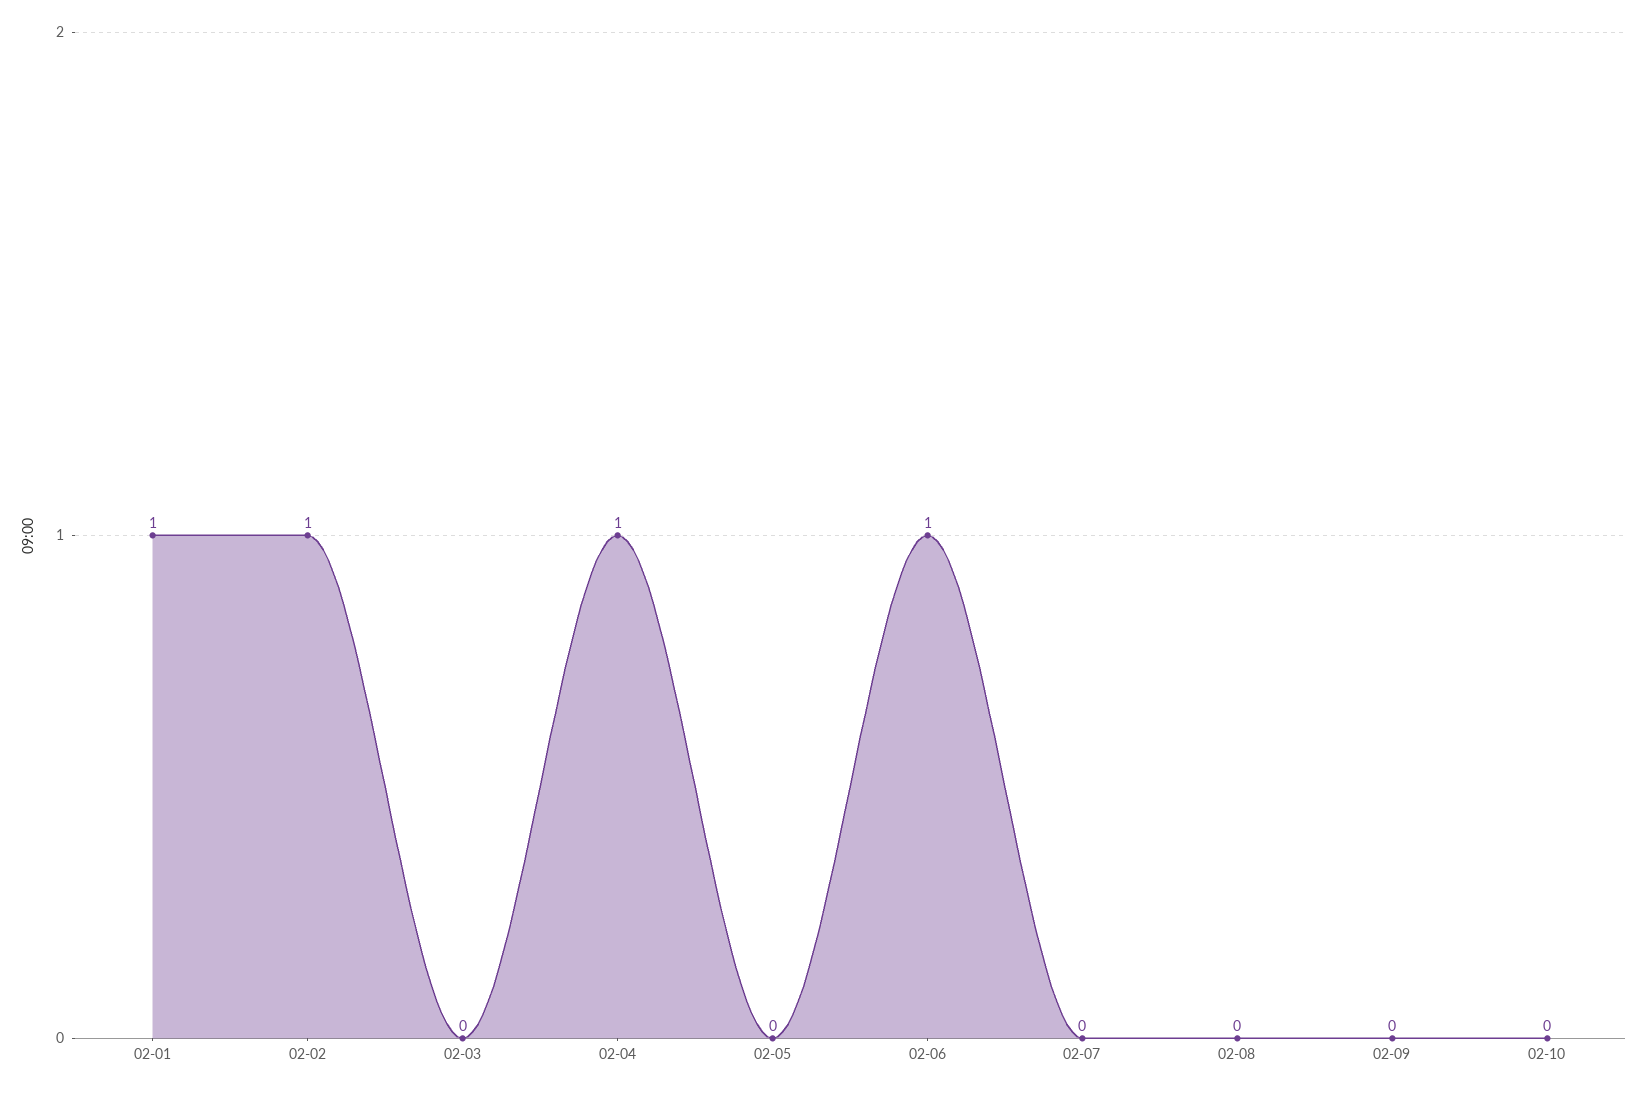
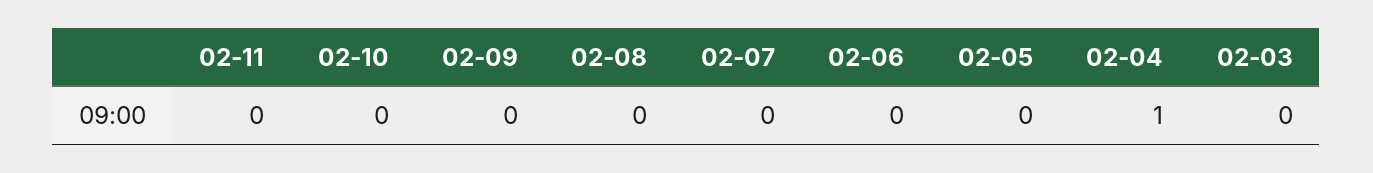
02-01: 1 -> none
02-02: 1 -> none
02-06: 1 -> 0
02-11: none -> 0

